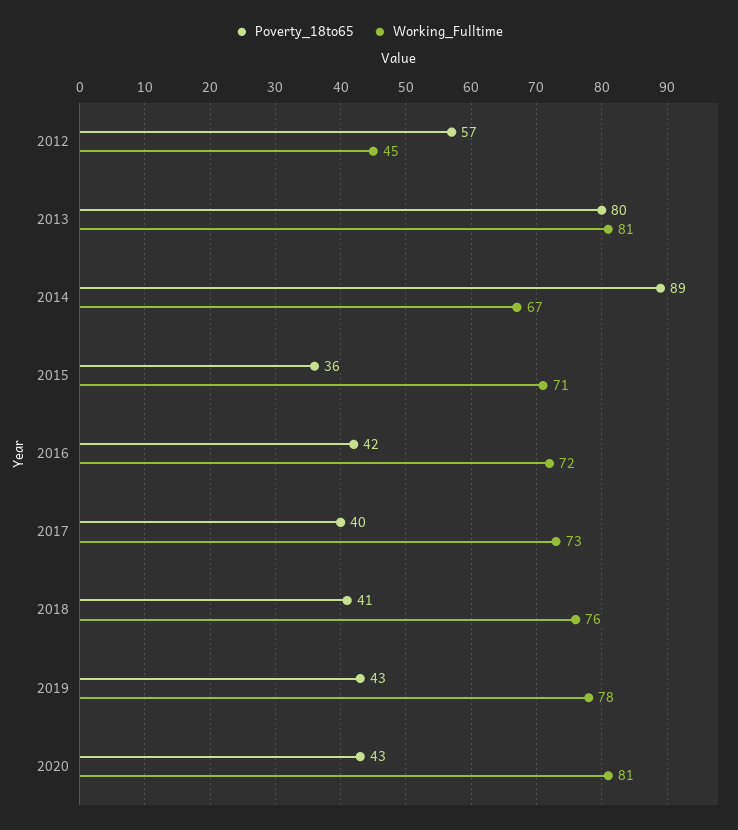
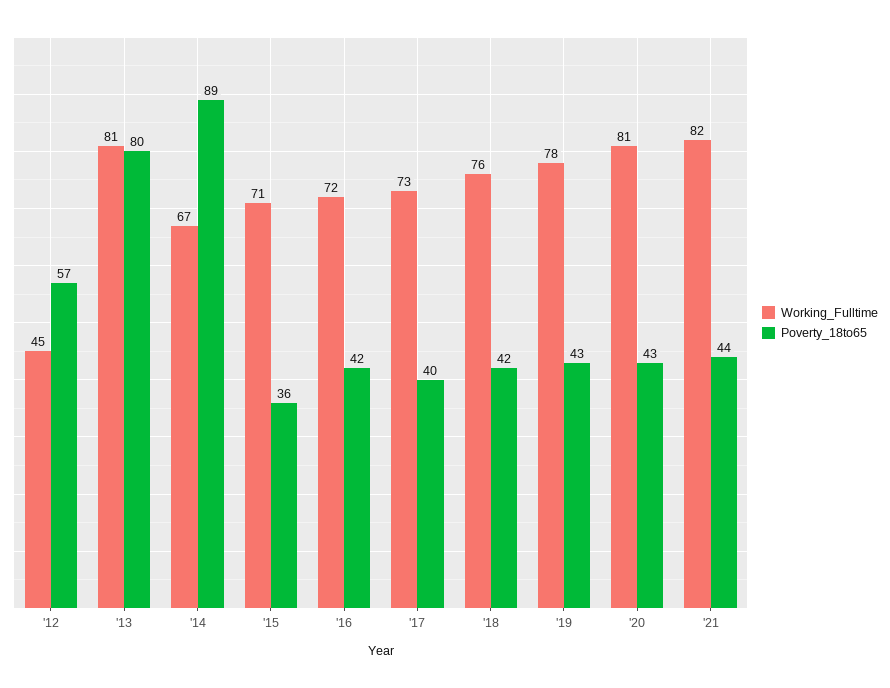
Poverty_18to65, 2018: 41 -> 42
Working_Fulltime, '21: none -> 82
Poverty_18to65, '21: none -> 44

